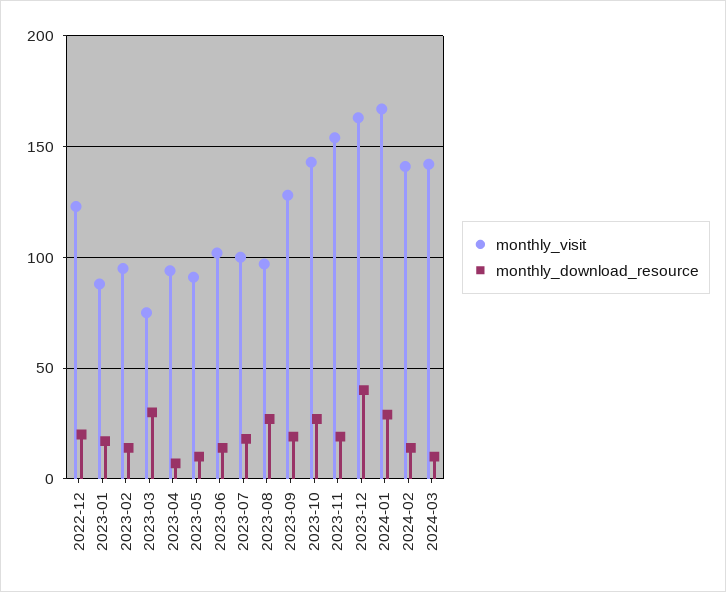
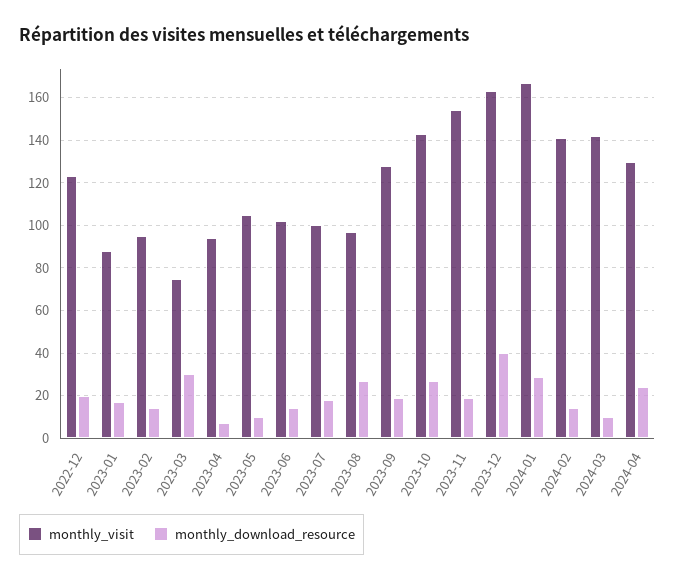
monthly_visit, 2023-05: 90 -> 105
monthly_visit, 2024-04: none -> 130
monthly_download_resource, 2024-04: none -> 25

